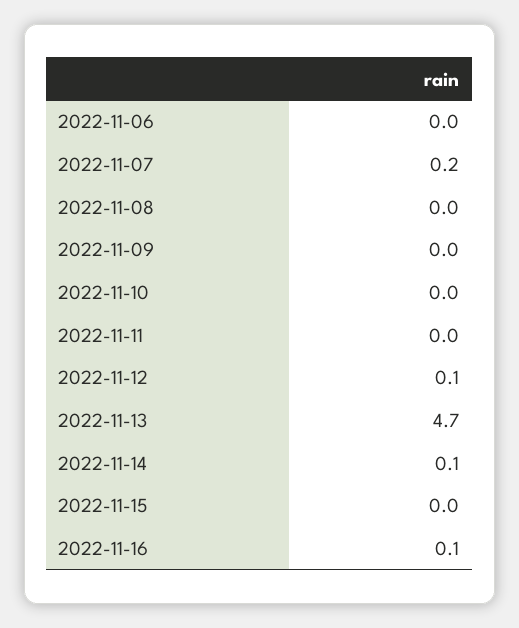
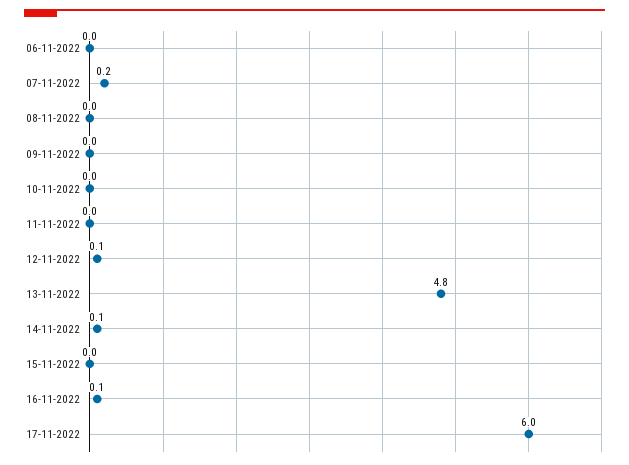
2022-11-13: 4.7 -> 4.8
17-11-2022: none -> 6

